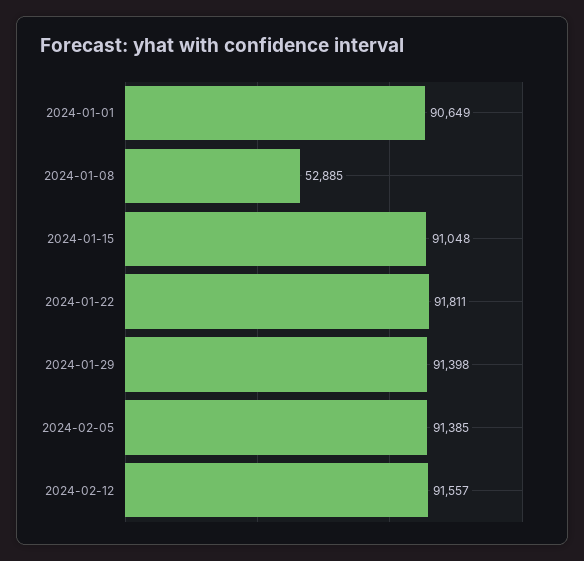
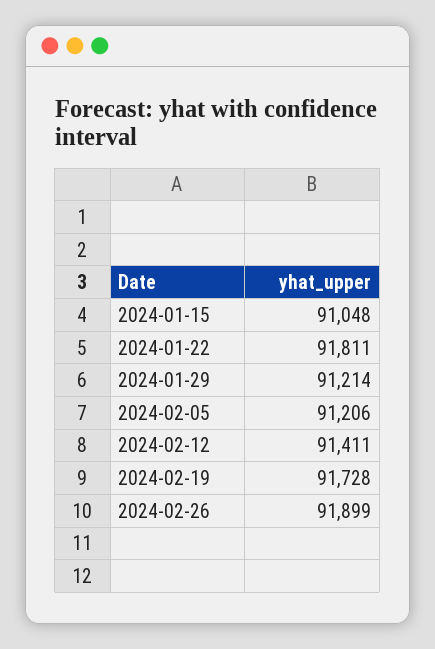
2024-01-01: 90649 -> none
2024-01-08: 52885 -> none
2024-01-29: 91398 -> 91214
2024-02-05: 91385 -> 91206
2024-02-12: 91557 -> 91411
2024-02-19: none -> 91728
2024-02-26: none -> 91899

